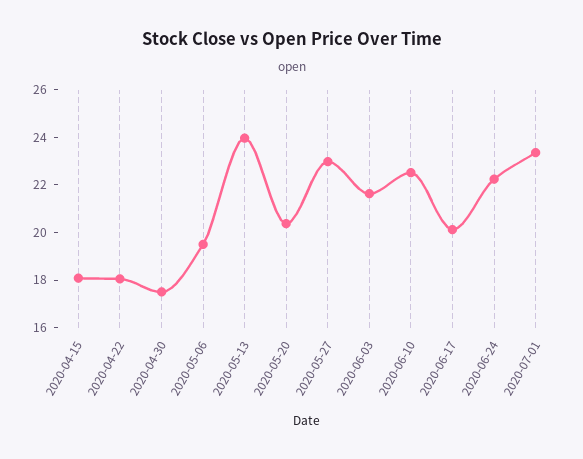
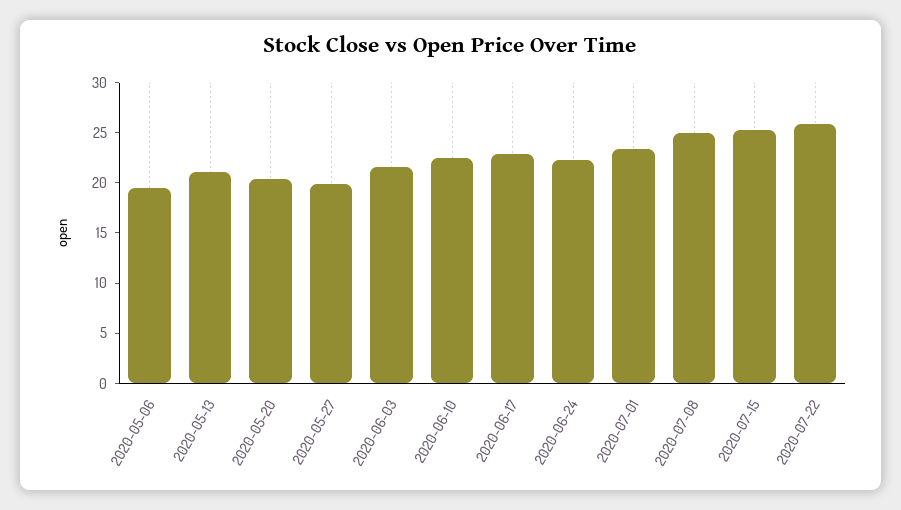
2020-04-15: 18 -> none
2020-04-22: 18 -> none
2020-04-30: 17.5 -> none
2020-05-13: 24 -> 21
2020-05-27: 23 -> 20
2020-06-17: 20 -> 23
2020-07-08: none -> 25
2020-07-15: none -> 25
2020-07-22: none -> 26

